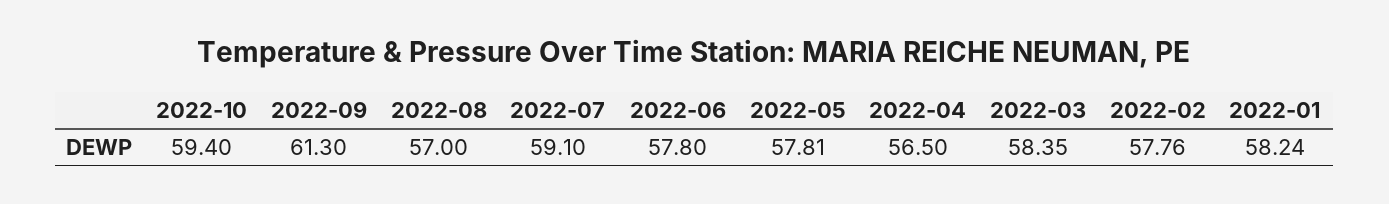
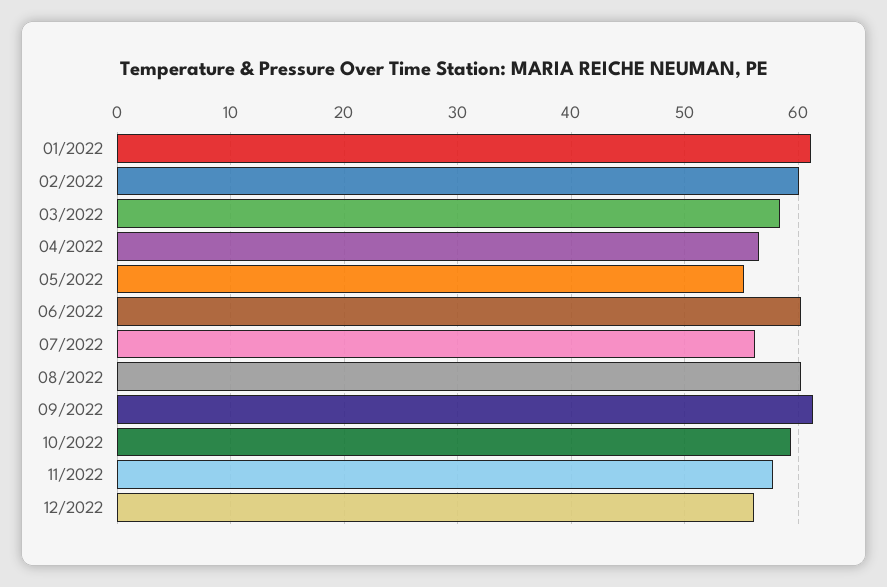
2022-08: 57 -> 60
2022-07: 59.1 -> 56
2022-06: 57.8 -> 60
2022-05: 57.81 -> 55
2022-02: 57.76 -> 60
2022-01: 58.24 -> 61
11/2022: none -> 58
12/2022: none -> 56

